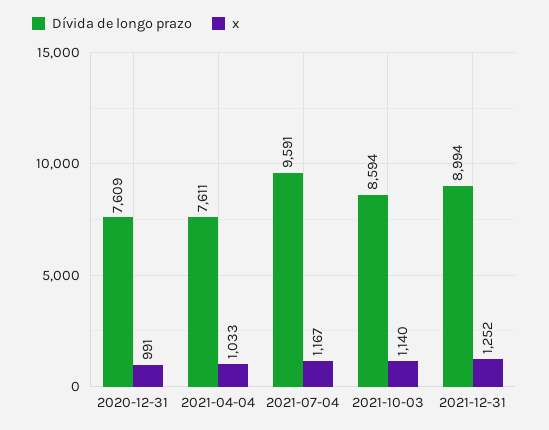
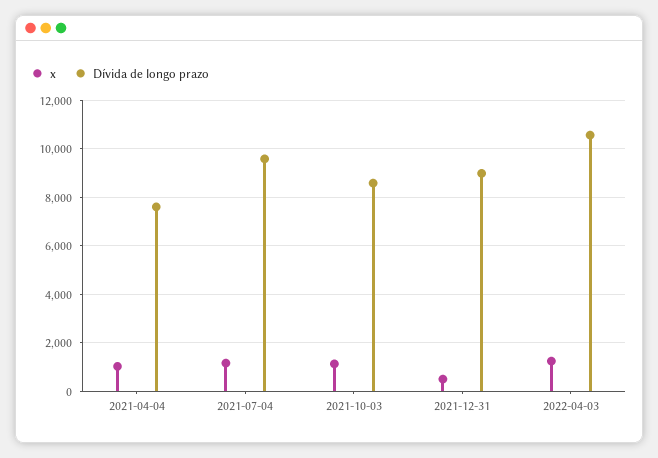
Dívida de longo prazo, 2020-12-31: 7609 -> none
x, 2020-12-31: 991 -> none
x, 2021-12-31: 1252 -> 500
x, 2022-04-03: none -> 1250
Dívida de longo prazo, 2022-04-03: none -> 10500

